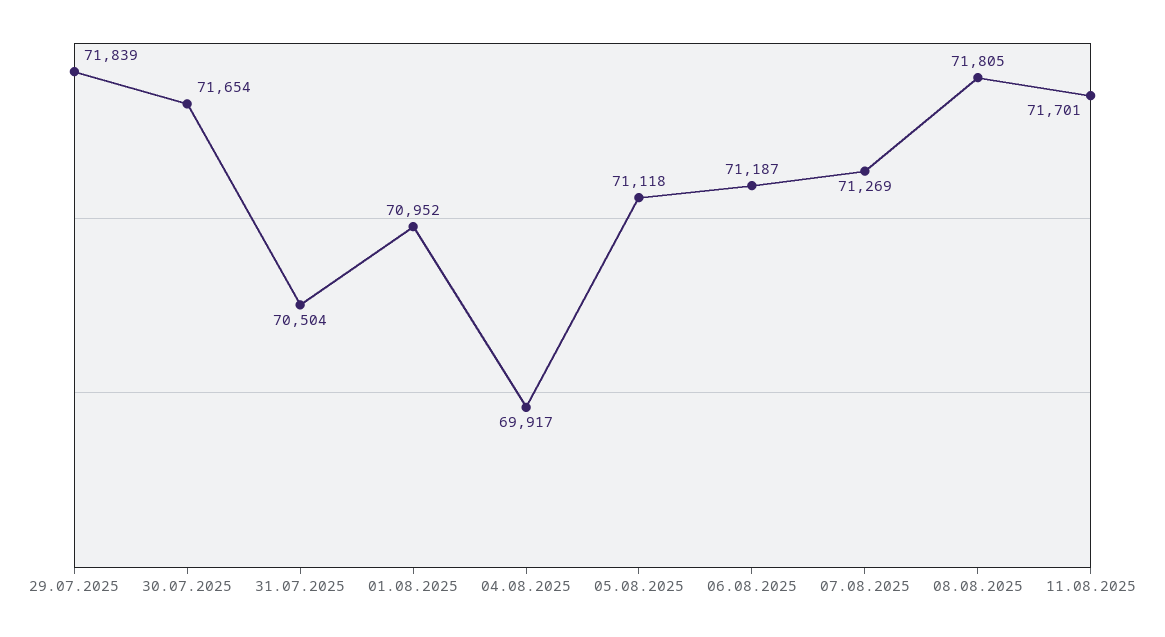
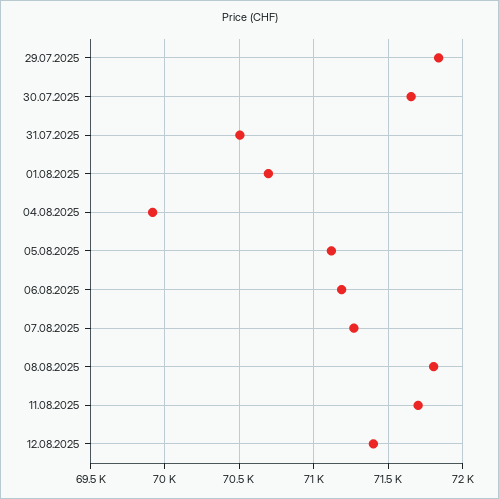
01.08.2025: 70952 -> 70700
12.08.2025: none -> 71400

